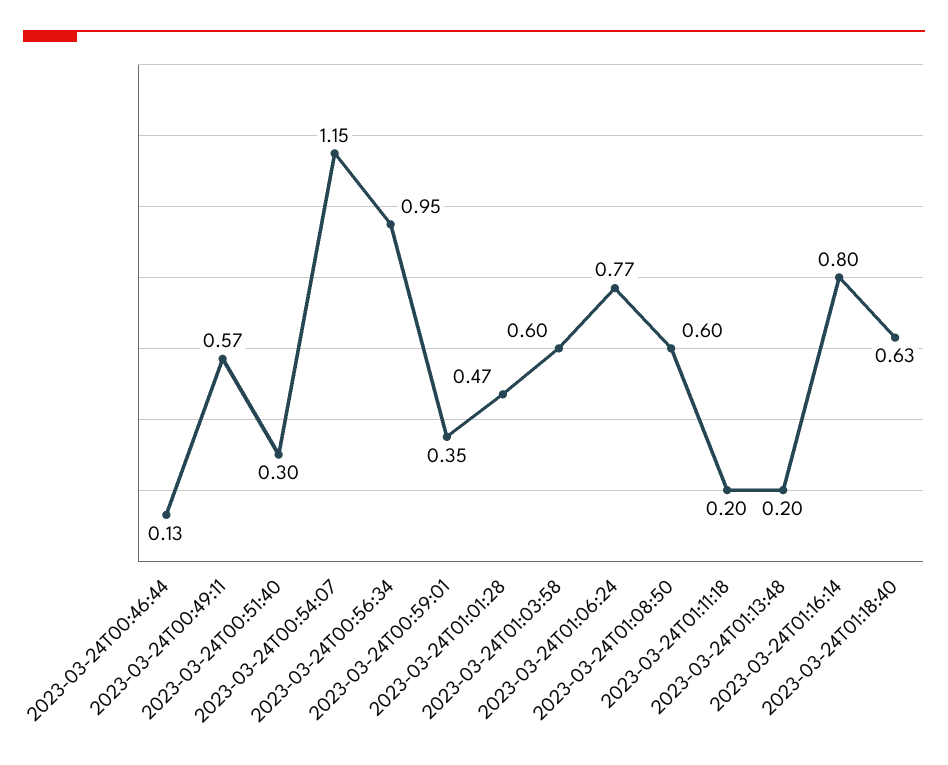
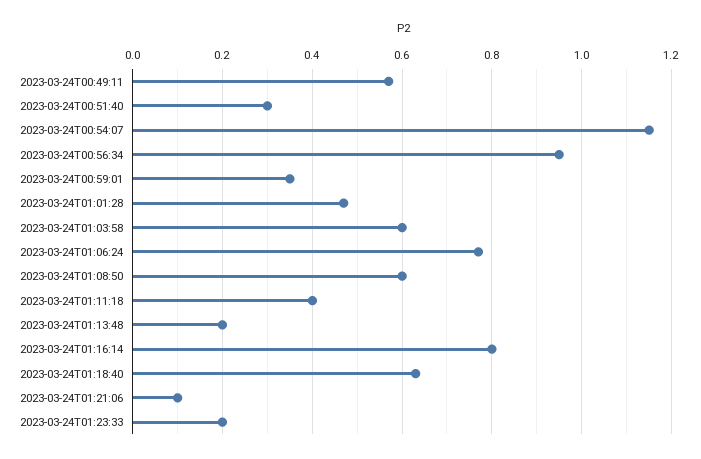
2023-03-24T00:46:44: 0.13 -> none
2023-03-24T01:11:18: 0.2 -> 0.4
2023-03-24T01:21:06: none -> 0.1
2023-03-24T01:23:33: none -> 0.2

